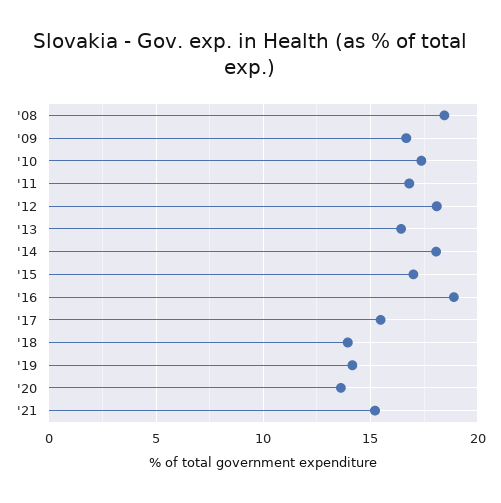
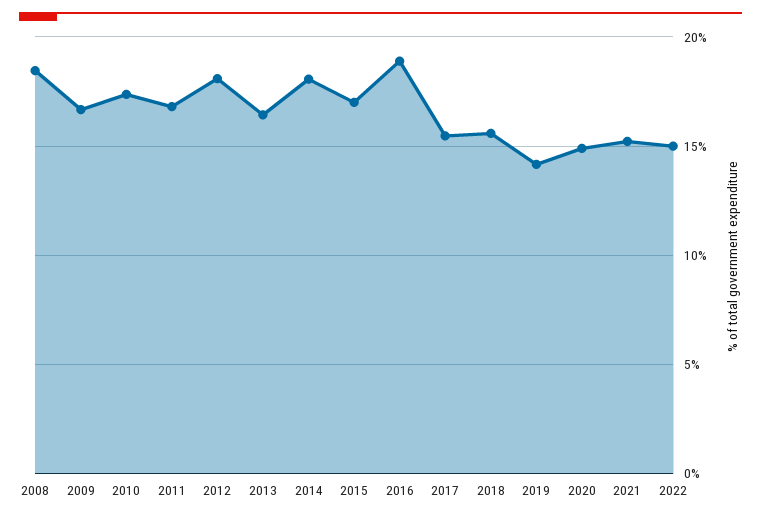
'18: 14 -> 15.5
'20: 13.5 -> 15
2022: none -> 15

